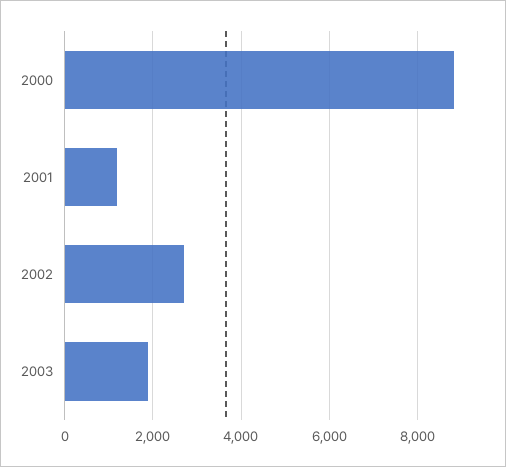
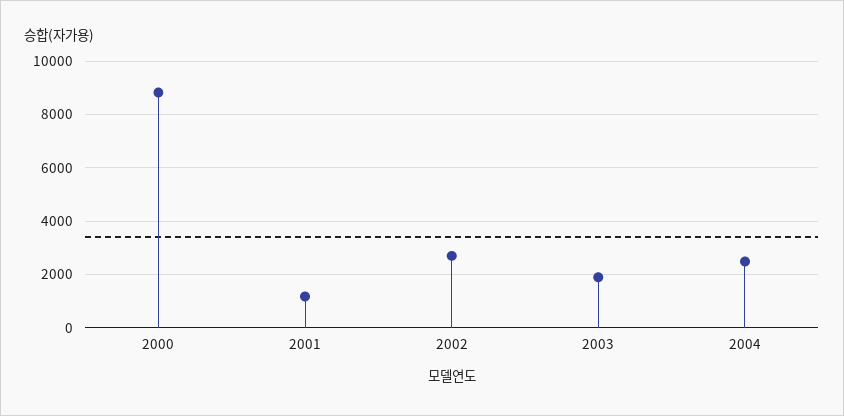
2004: none -> 2500

